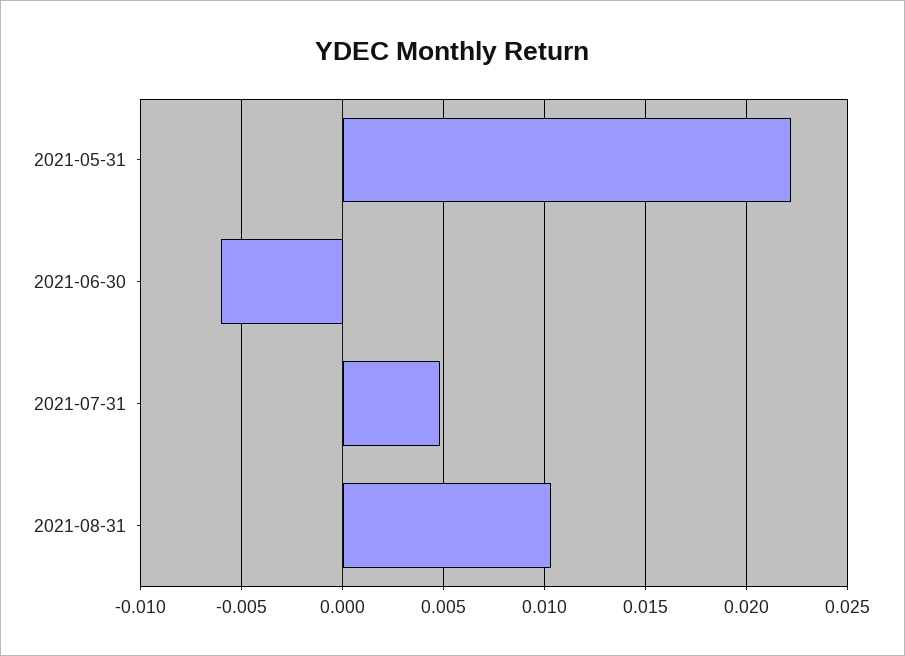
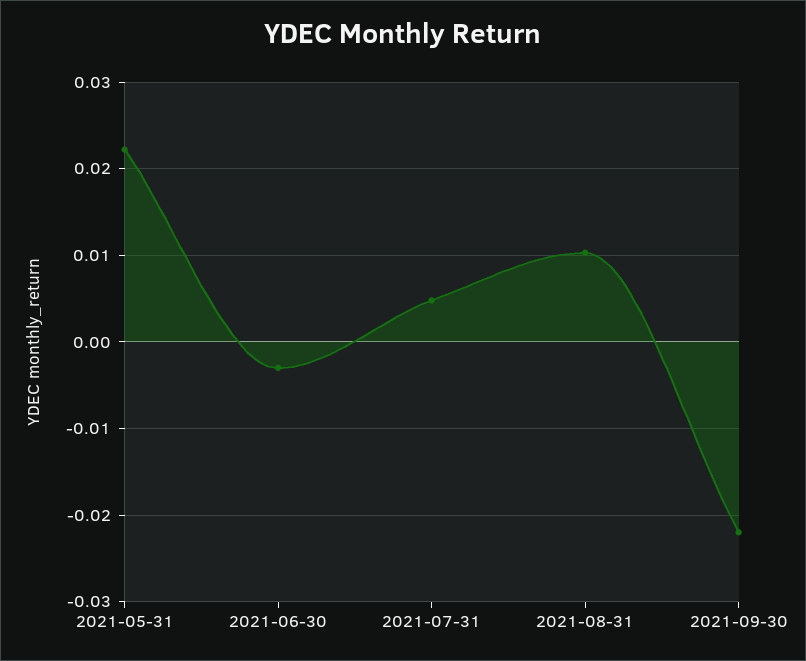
2021-06-30: -0.006 -> -0.003
2021-09-30: none -> -0.022

